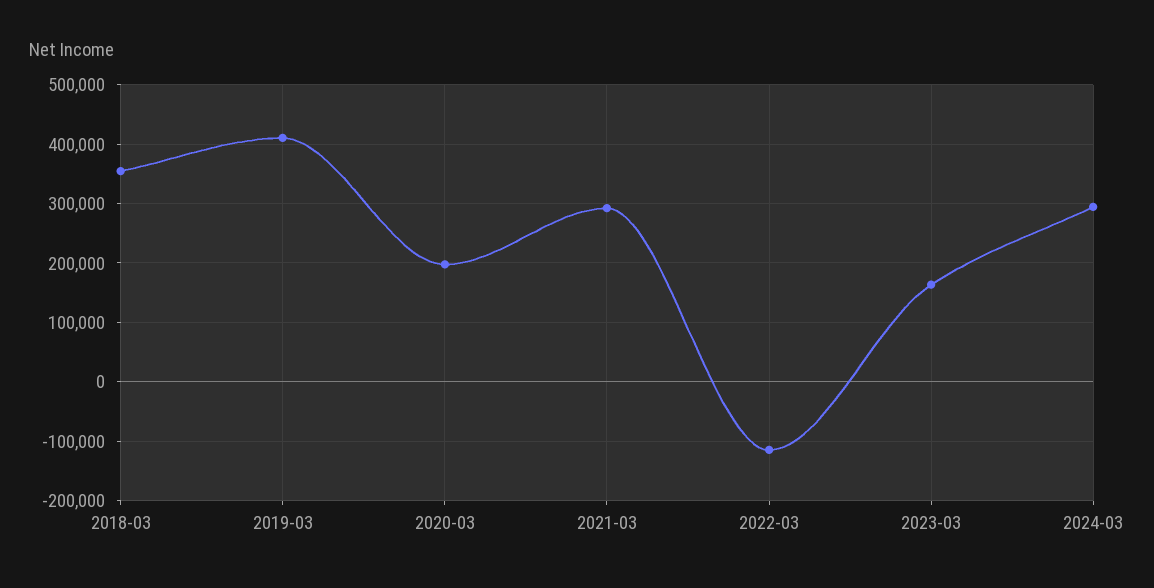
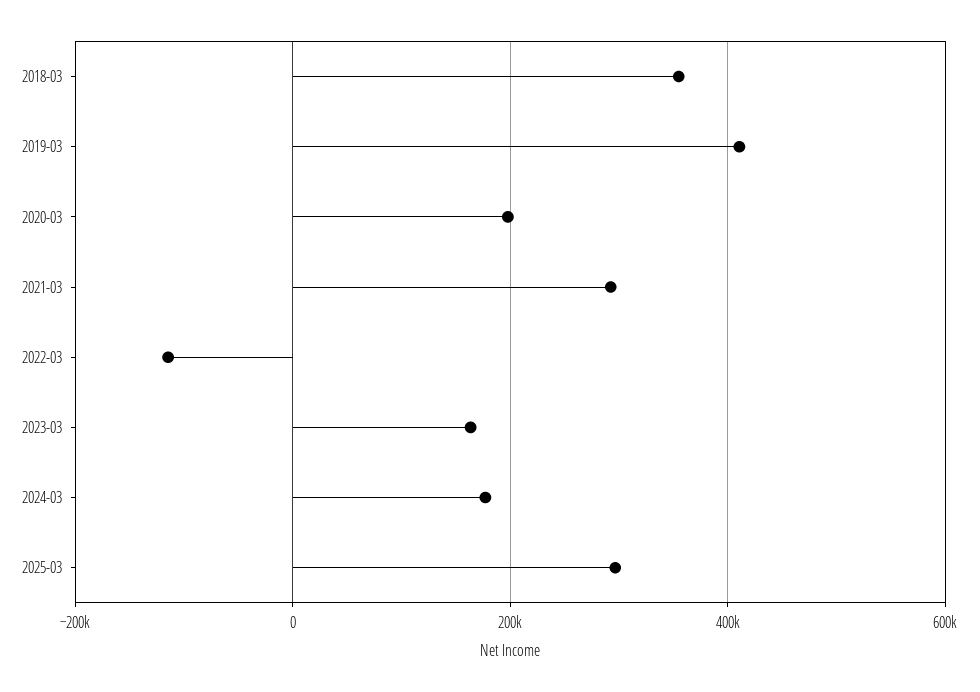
2024-03: 300000 -> 180000
2025-03: none -> 300000

